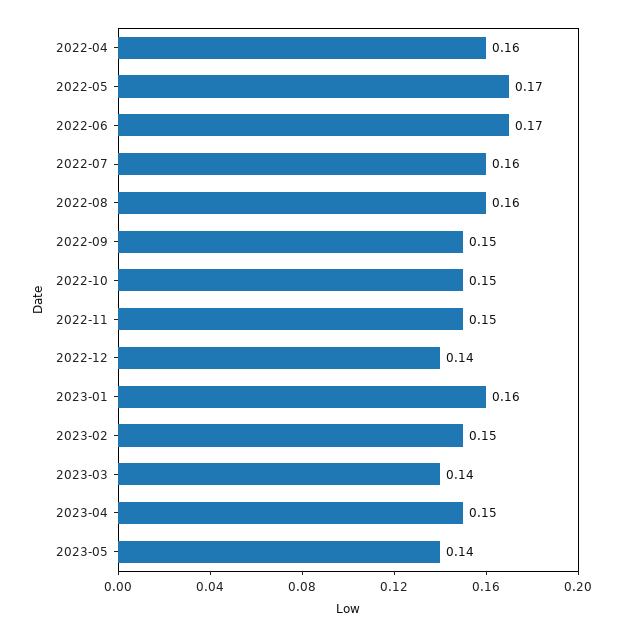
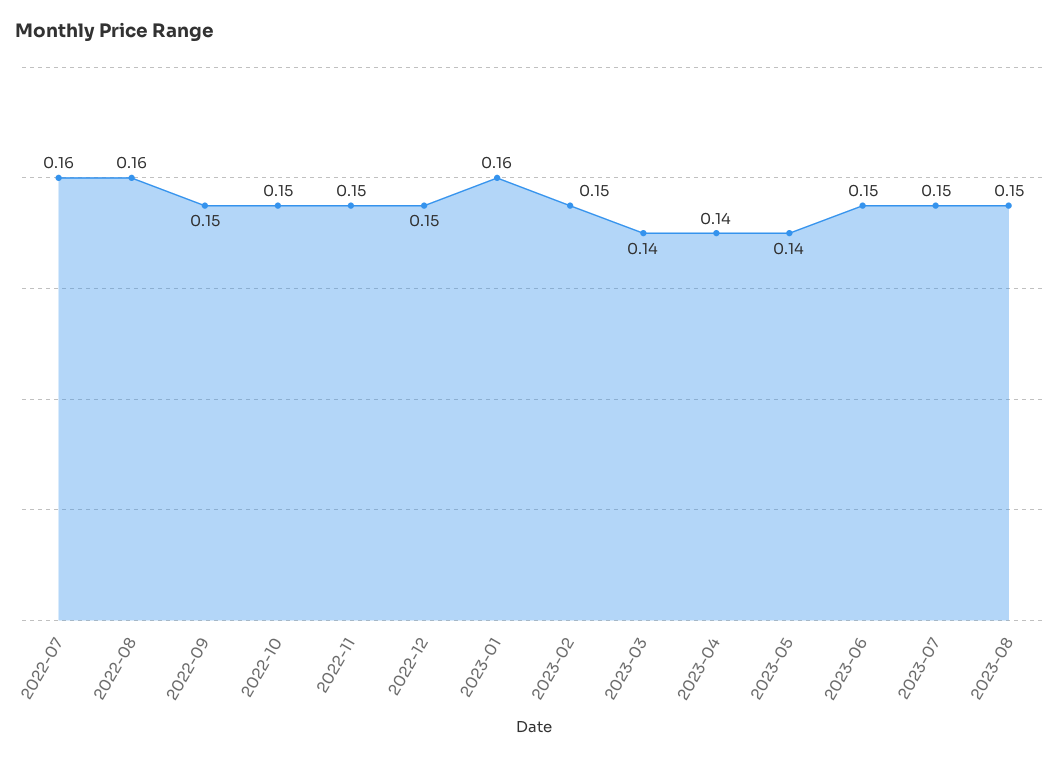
2022-04: 0.16 -> none
2022-05: 0.17 -> none
2022-06: 0.17 -> none
2022-12: 0.14 -> 0.15
2023-04: 0.15 -> 0.14
2023-06: none -> 0.15
2023-07: none -> 0.15
2023-08: none -> 0.15

